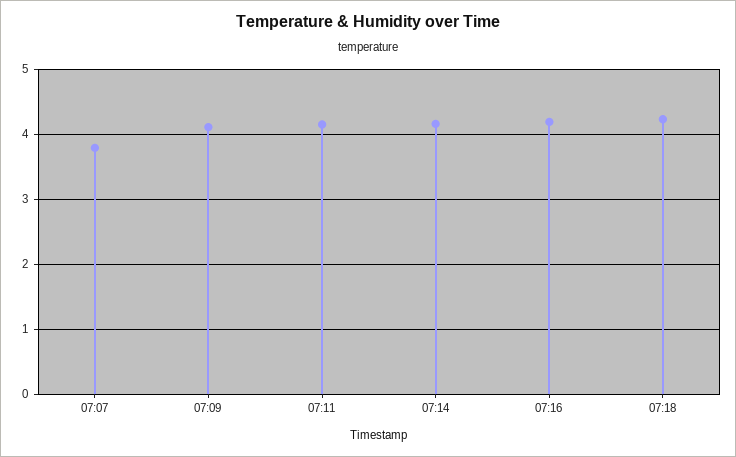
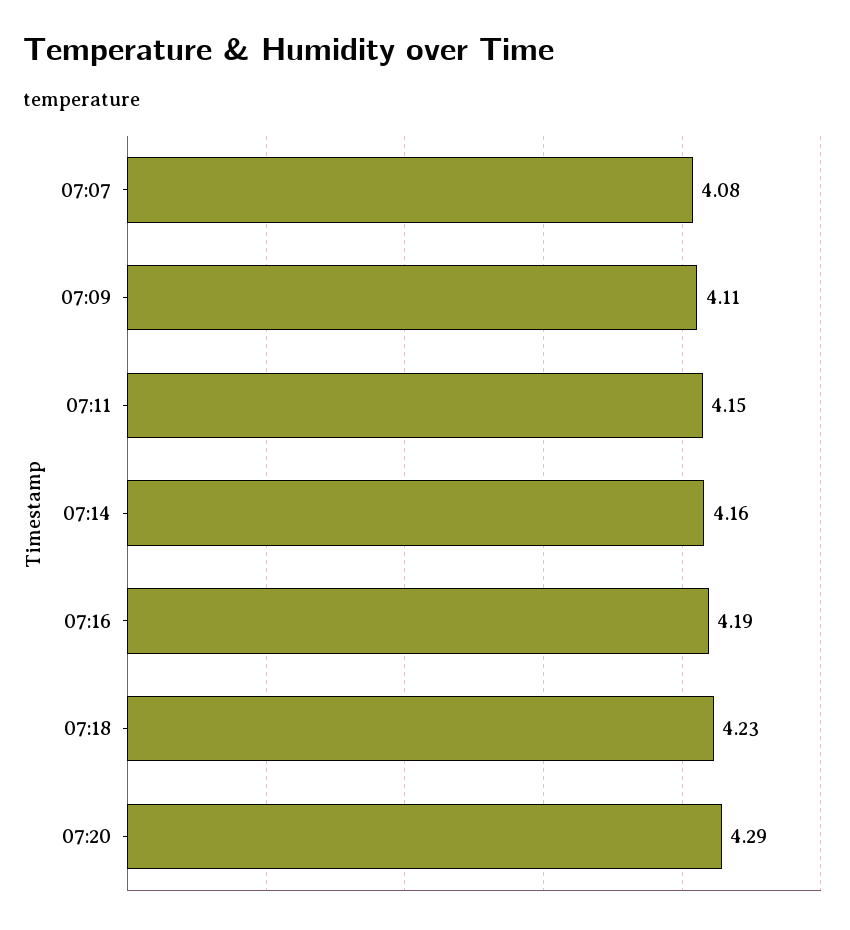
07:07: 3.8 -> 4.08
07:20: none -> 4.29

